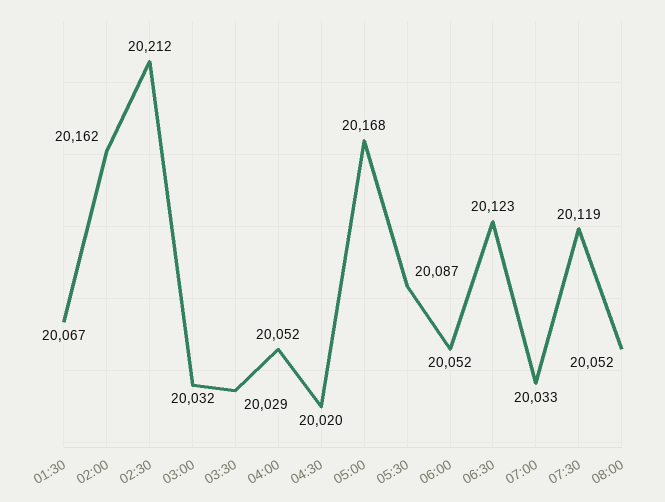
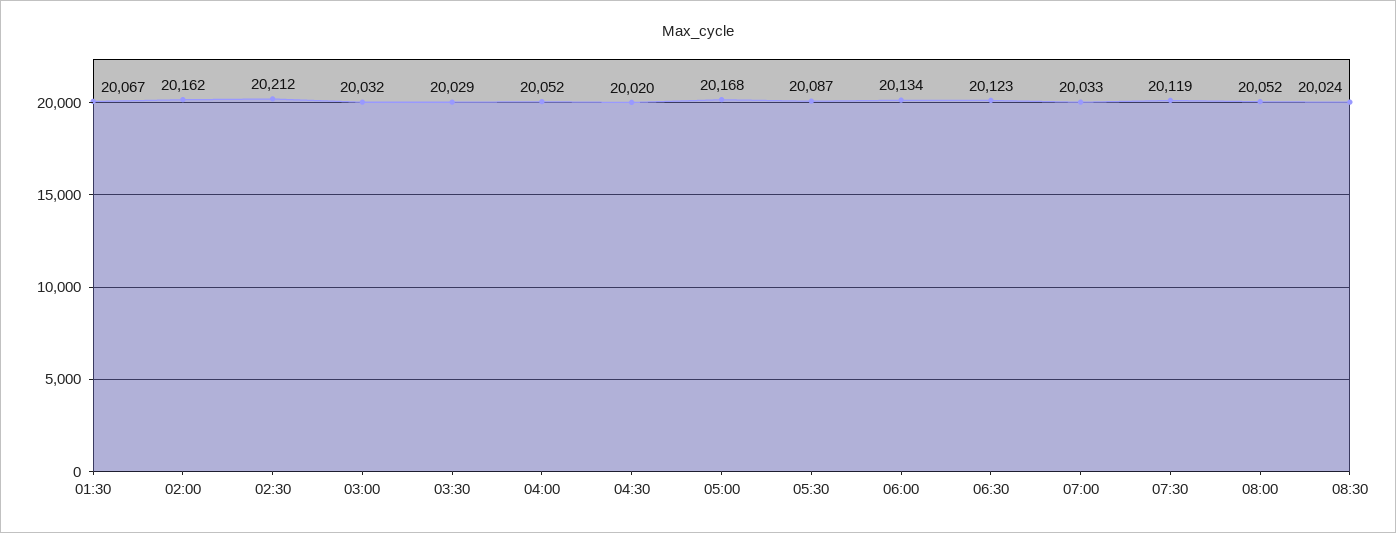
06:00: 20052 -> 20134
08:30: none -> 20024

